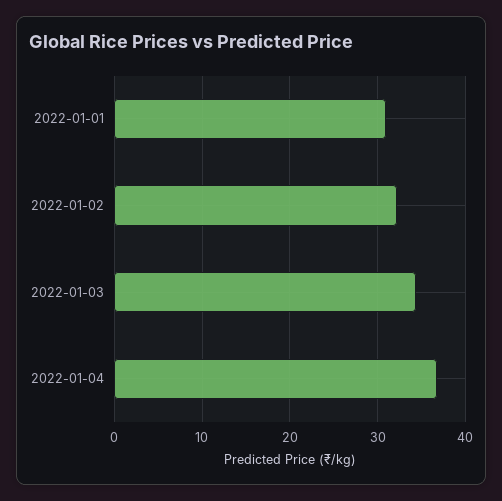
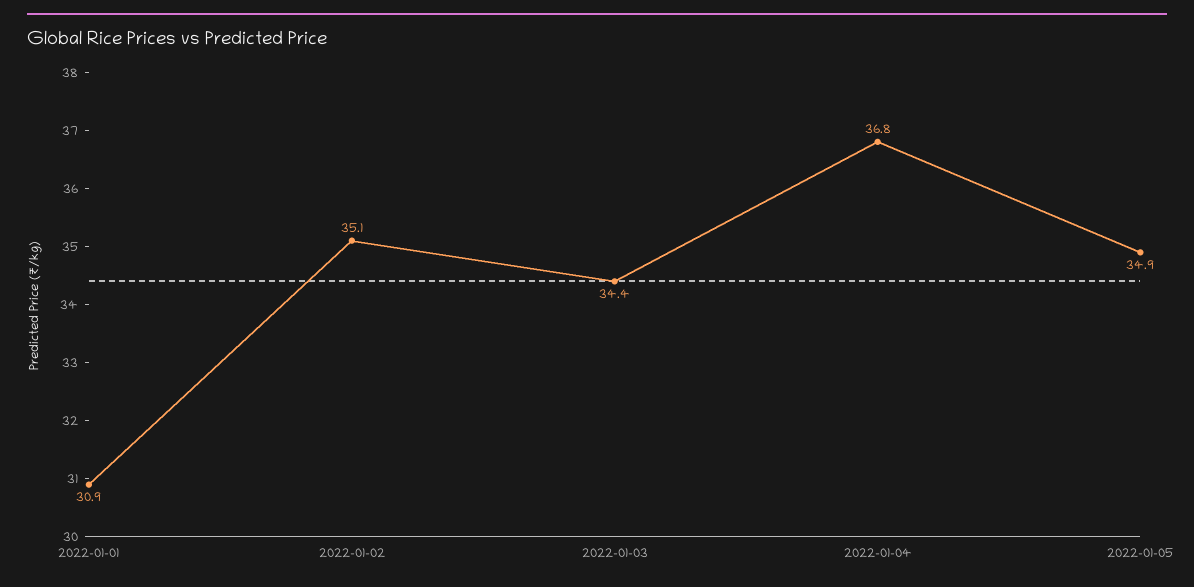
2022-01-02: 32 -> 35.1
2022-01-05: none -> 34.9

